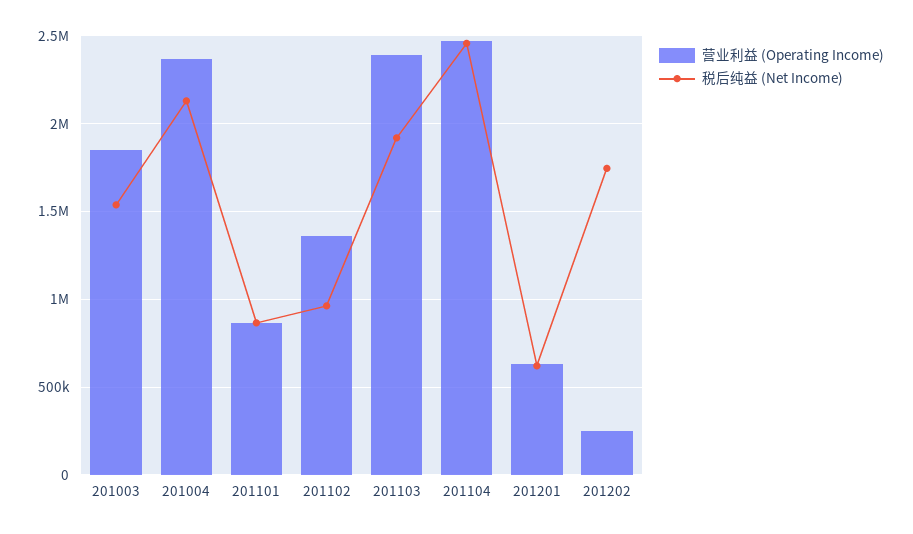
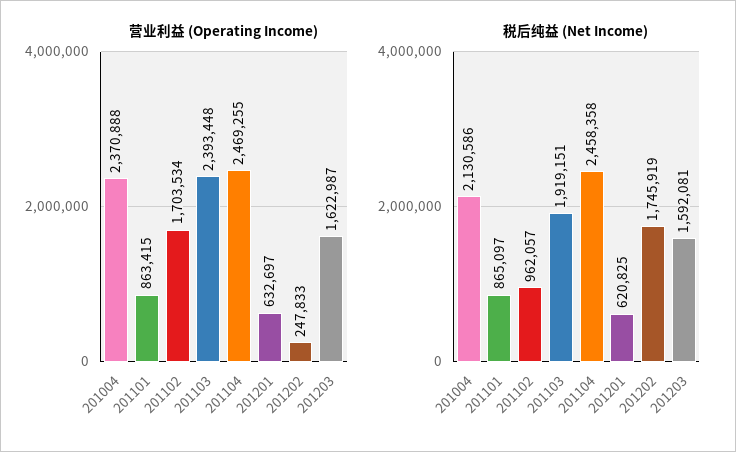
营业利益 (Operating Income), 201003: 1850000 -> none
税后纯益 (Net Income), 201003: 1550000 -> none
营业利益 (Operating Income), 201102: 1350000 -> 1703534
营业利益 (Operating Income), 201203: none -> 1622987
税后纯益 (Net Income), 201203: none -> 1592081

